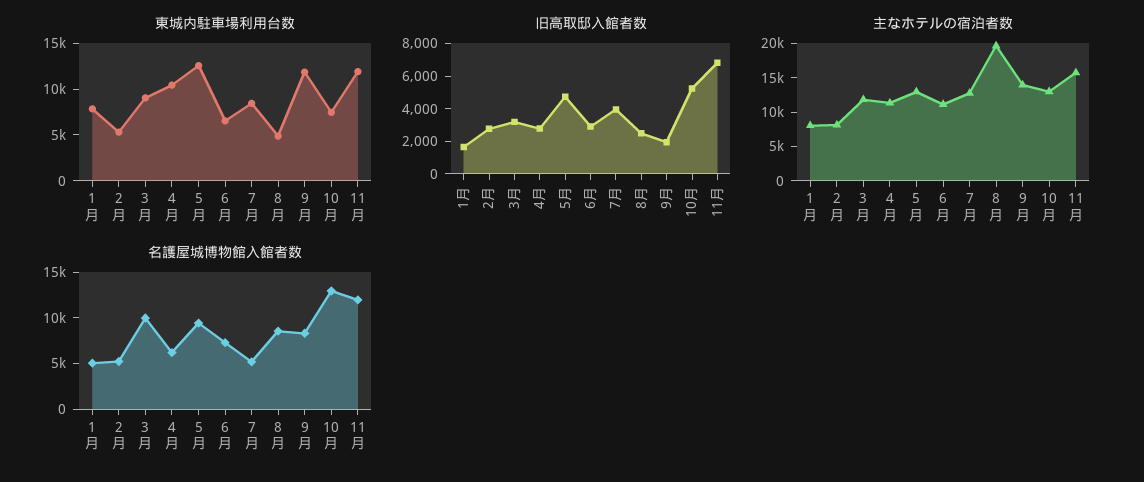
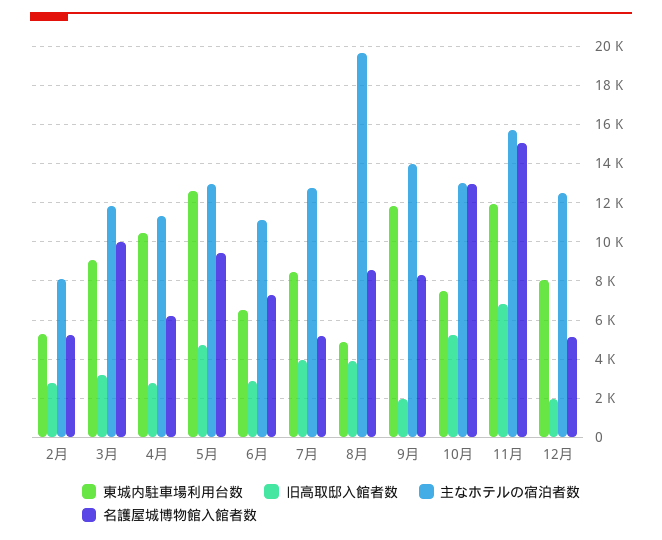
東城内駐車場利用台数, 1月: 8000 -> none
旧高取邸入館者数, 1月: 1500 -> none
旧高取邸入館者数, 8月: 2500 -> 4000
主なホテルの宿泊者数, 1月: 7500 -> none
名護屋城博物館入館者数, 1月: 5000 -> none
名護屋城博物館入館者数, 11月: 12000 -> 15000
東城内駐車場利用台数, 12月: none -> 8000
旧高取邸入館者数, 12月: none -> 2000
主なホテルの宿泊者数, 12月: none -> 12500
名護屋城博物館入館者数, 12月: none -> 5000

